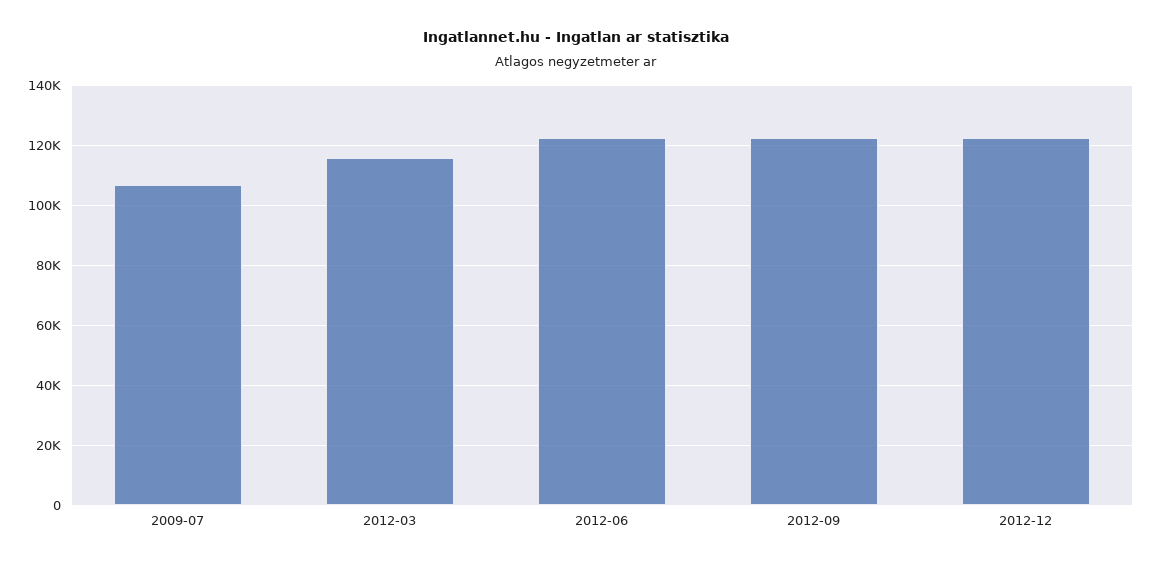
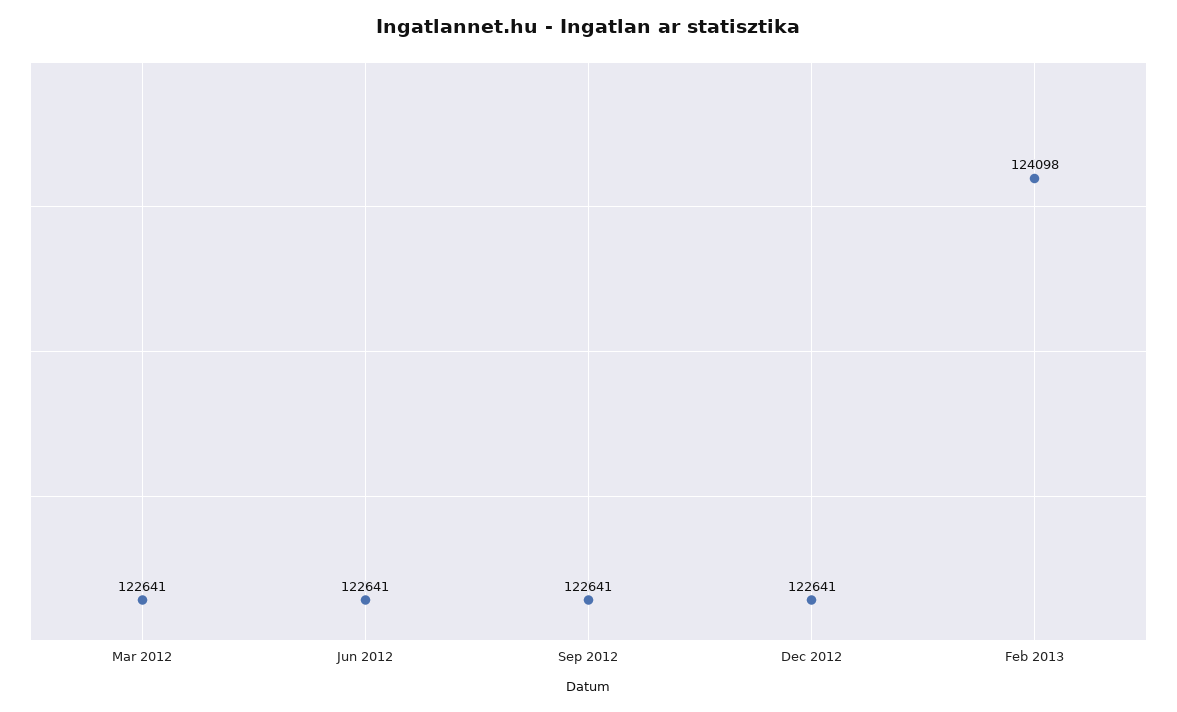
2009-07: 107500 -> none
2012-03: 115000 -> 122641
Feb 2013: none -> 124098

